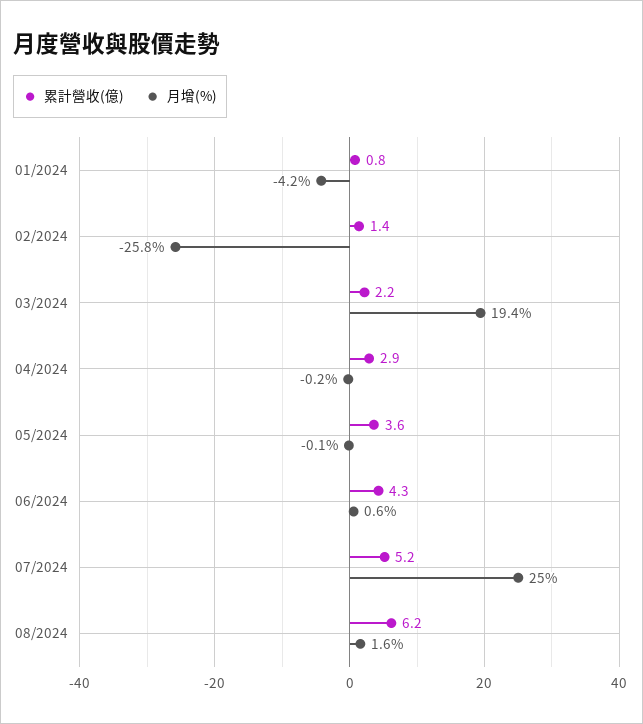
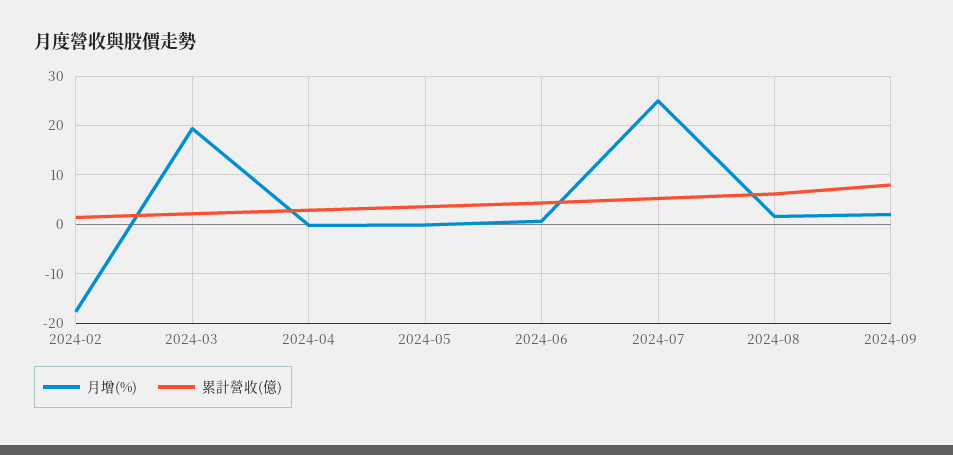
累計營收(億), 01/2024: 0.8 -> none
月增(%), 01/2024: -4.2 -> none
月增(%), 02/2024: -25.8 -> -18
月增(%), 2024-09: none -> 2
累計營收(億), 2024-09: none -> 8

